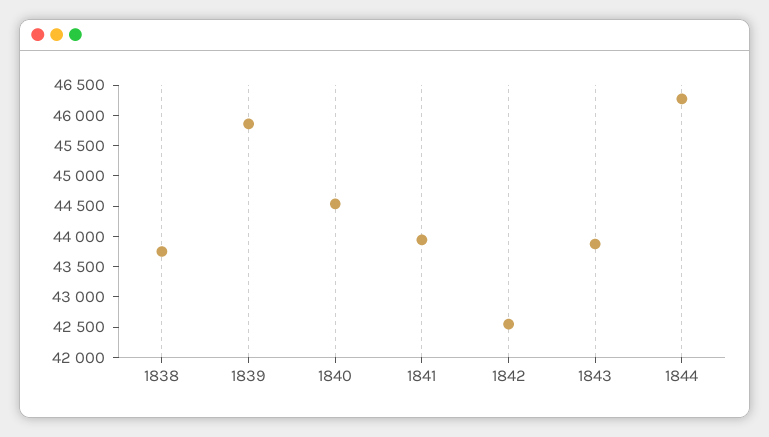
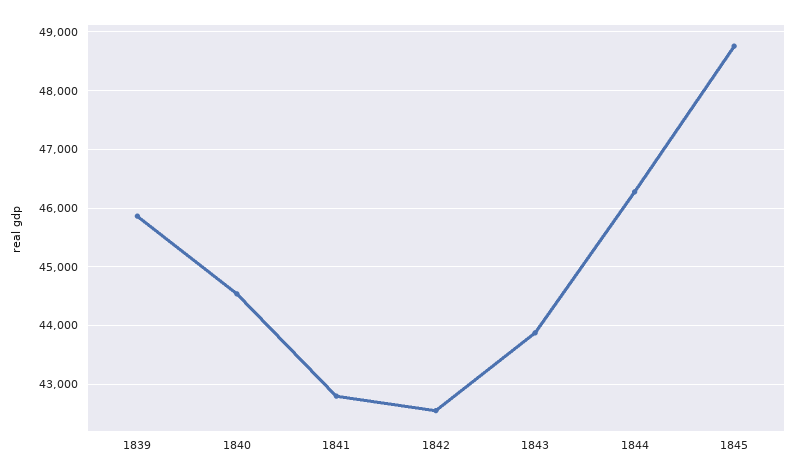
1838: 43750 -> none
1841: 44000 -> 42800
1845: none -> 48800

